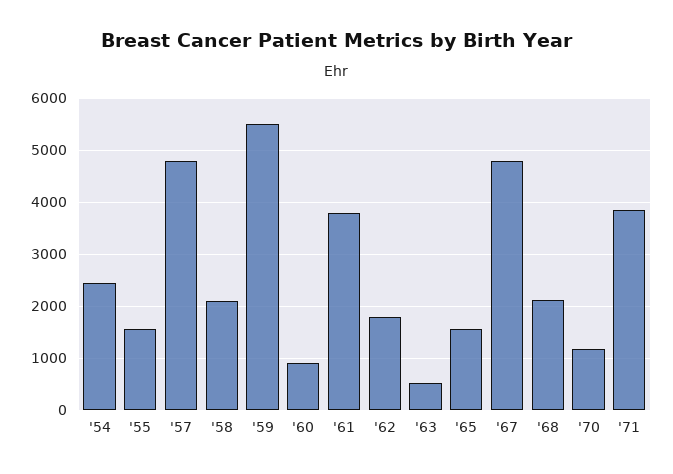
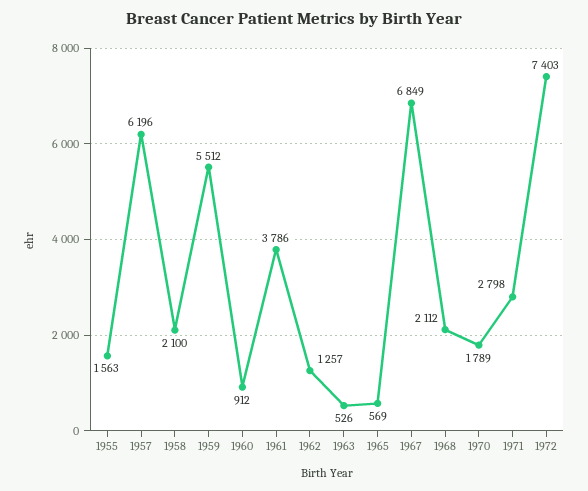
'54: 2400 -> none
'57: 4800 -> 6196
'62: 1800 -> 1257
'65: 1600 -> 569
'67: 4800 -> 6849
'70: 1200 -> 1789
'71: 3800 -> 2798
1972: none -> 7403

